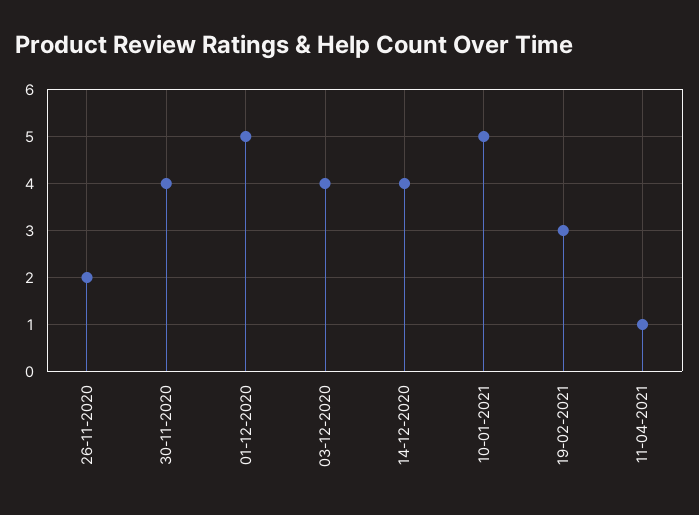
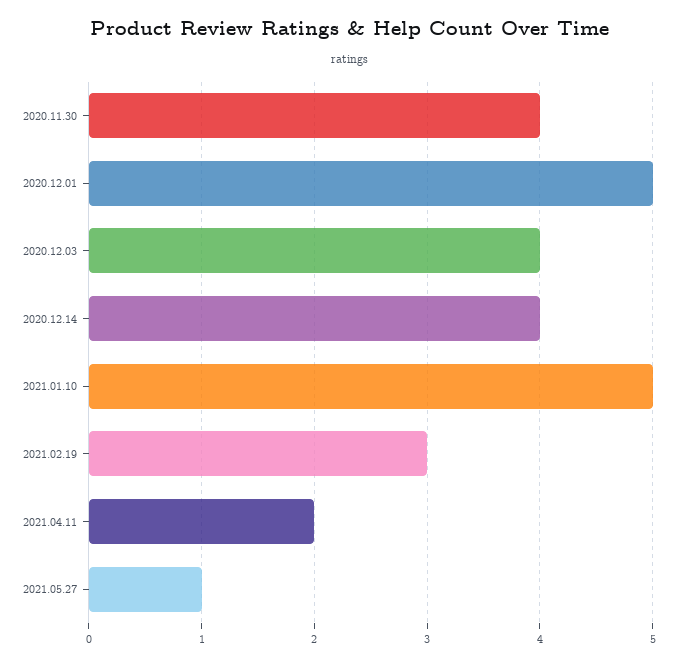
26-11-2020: 2 -> none
11-04-2021: 1 -> 2
2021.05.27: none -> 1

